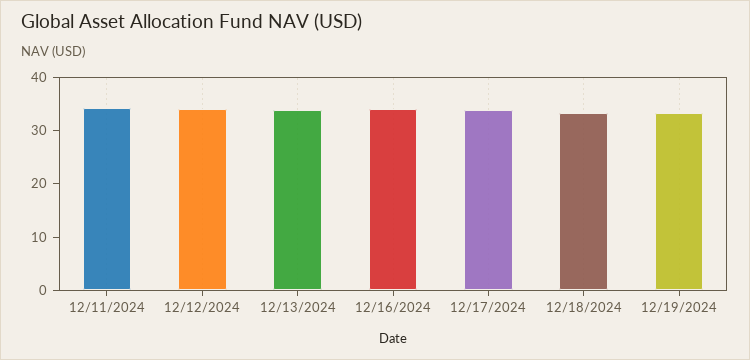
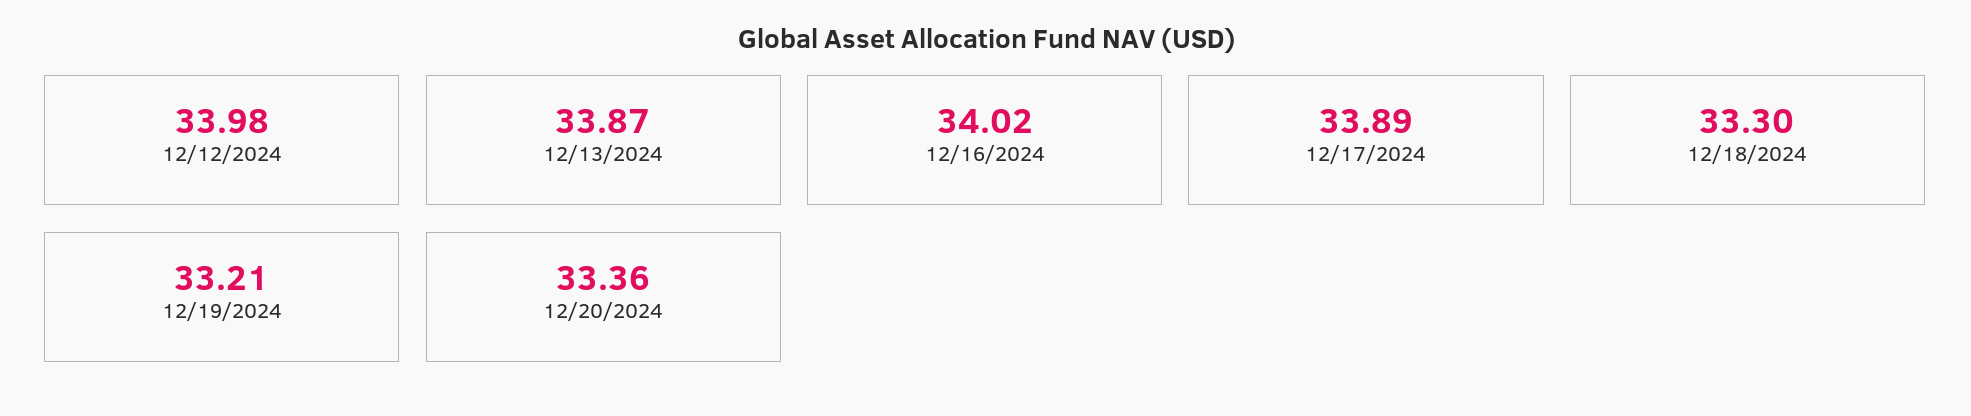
12/11/2024: 34 -> none
12/20/2024: none -> 33.36

